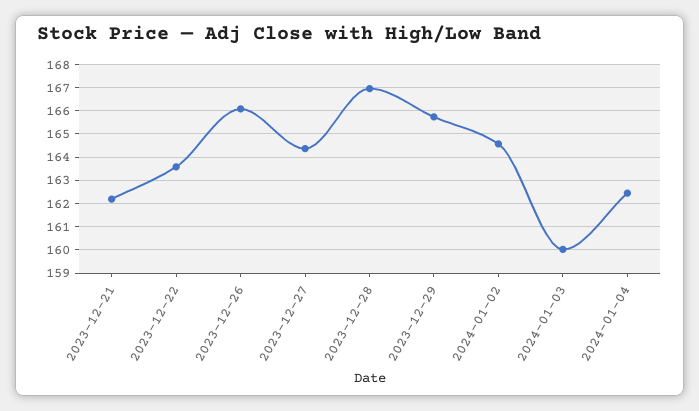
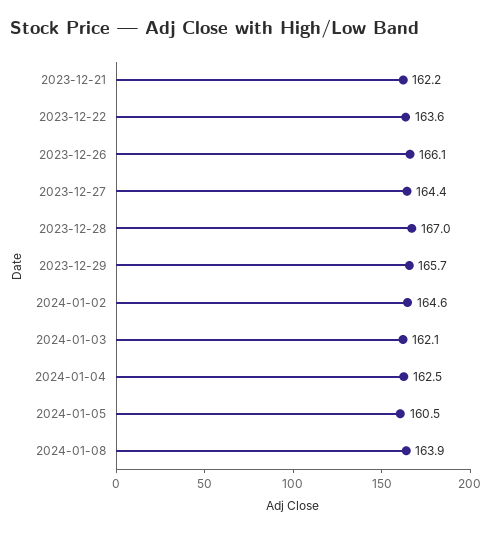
2024-01-03: 160 -> 162.1
2024-01-05: none -> 160.5
2024-01-08: none -> 163.9

